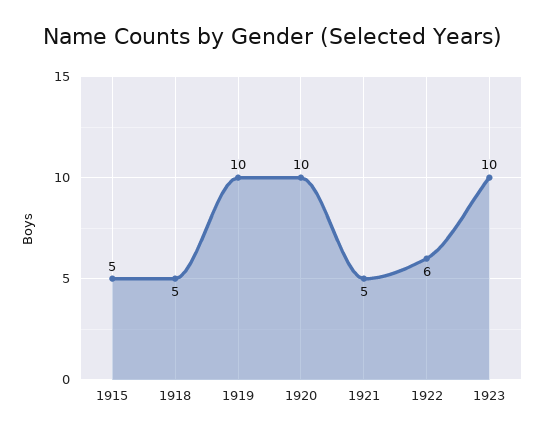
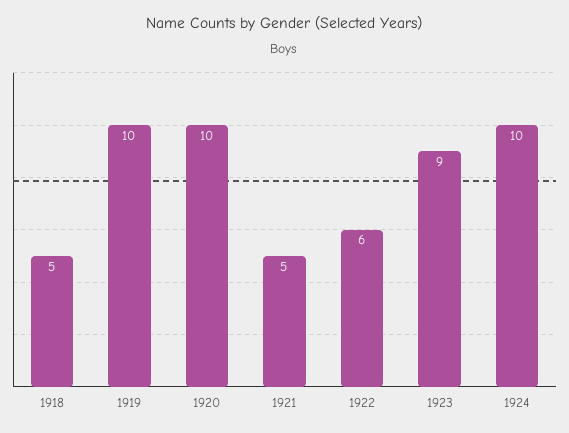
1915: 5 -> none
1923: 10 -> 9
1924: none -> 10

